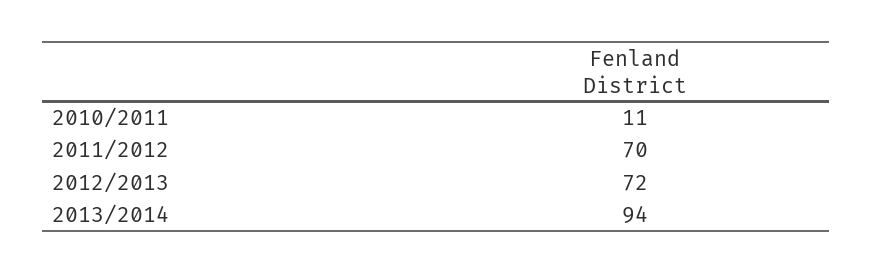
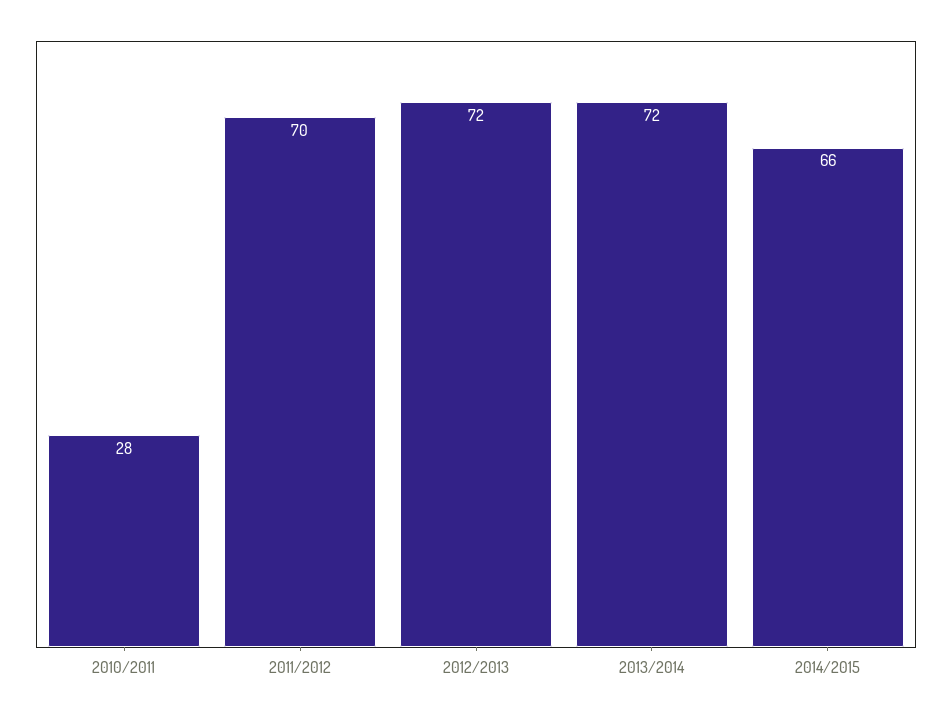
2010/2011: 11 -> 28
2013/2014: 94 -> 72
2014/2015: none -> 66

